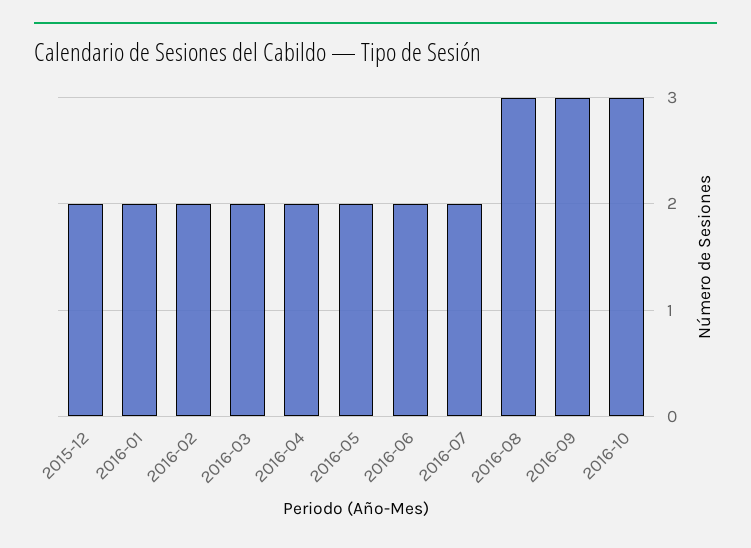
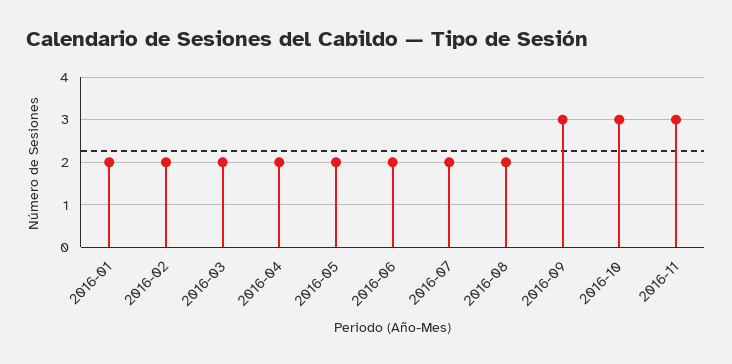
2015-12: 2 -> none
2016-08: 3 -> 2
2016-11: none -> 3

